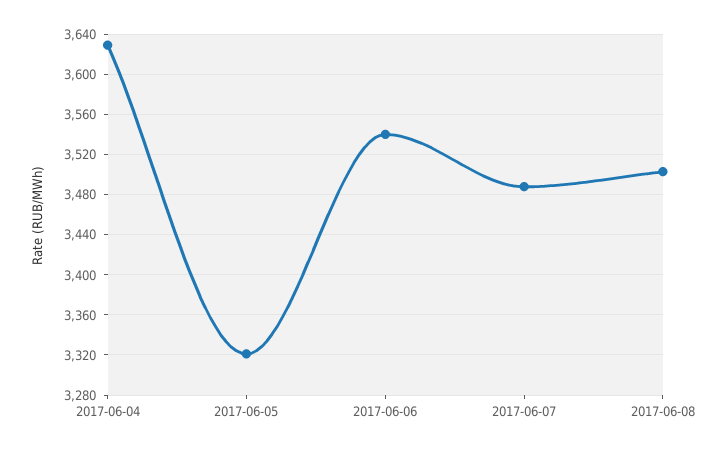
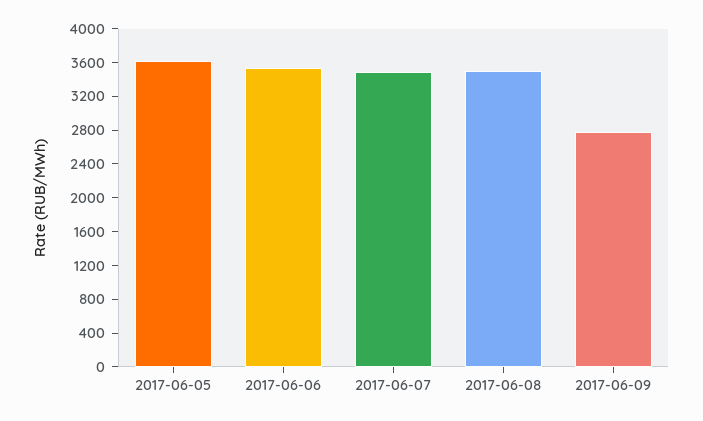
2017-06-04: 3630 -> none
2017-06-05: 3320 -> 3600
2017-06-09: none -> 2800

